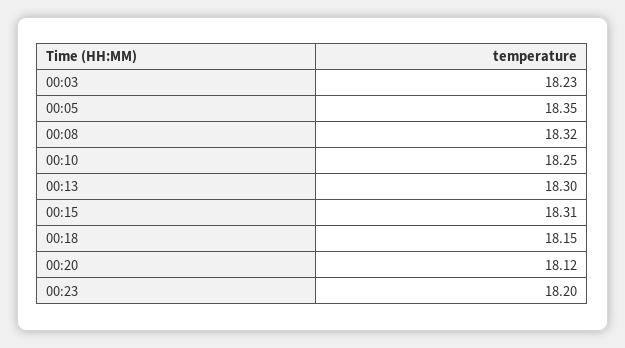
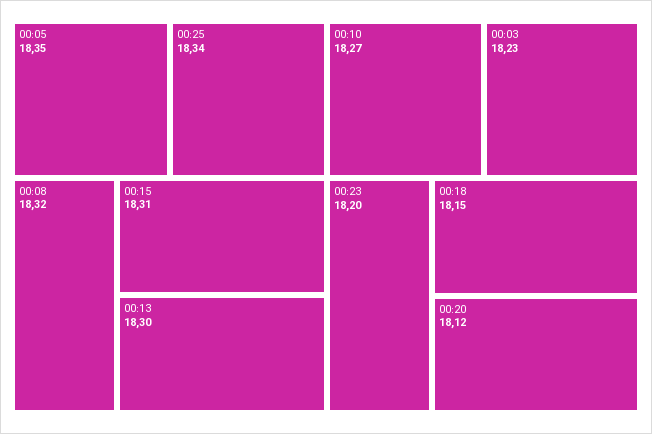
00:10: 18.25 -> 18.27
00:25: none -> 18.34

